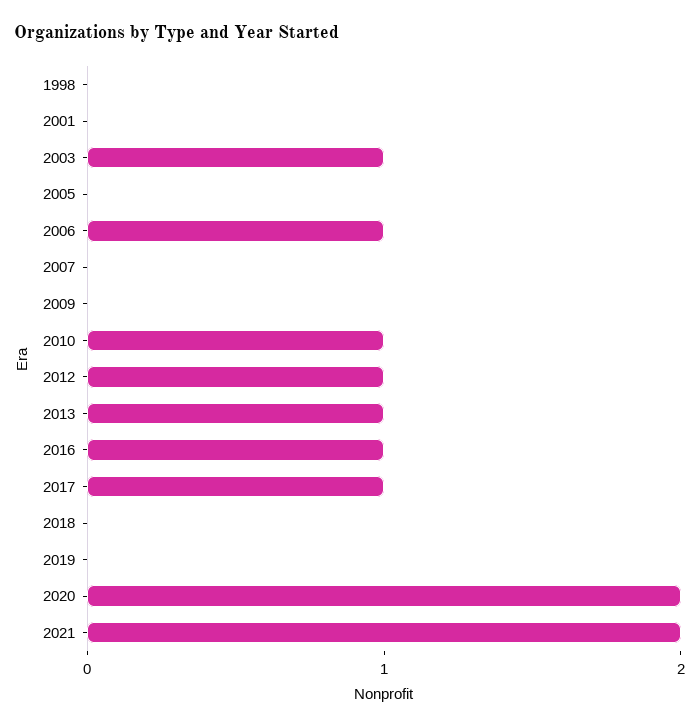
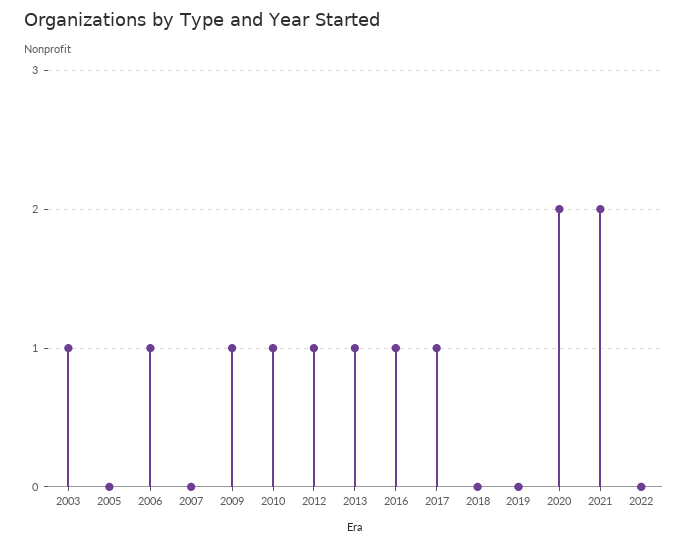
1998: 0 -> none
2001: 0 -> none
2009: 0 -> 1
2022: none -> 0

